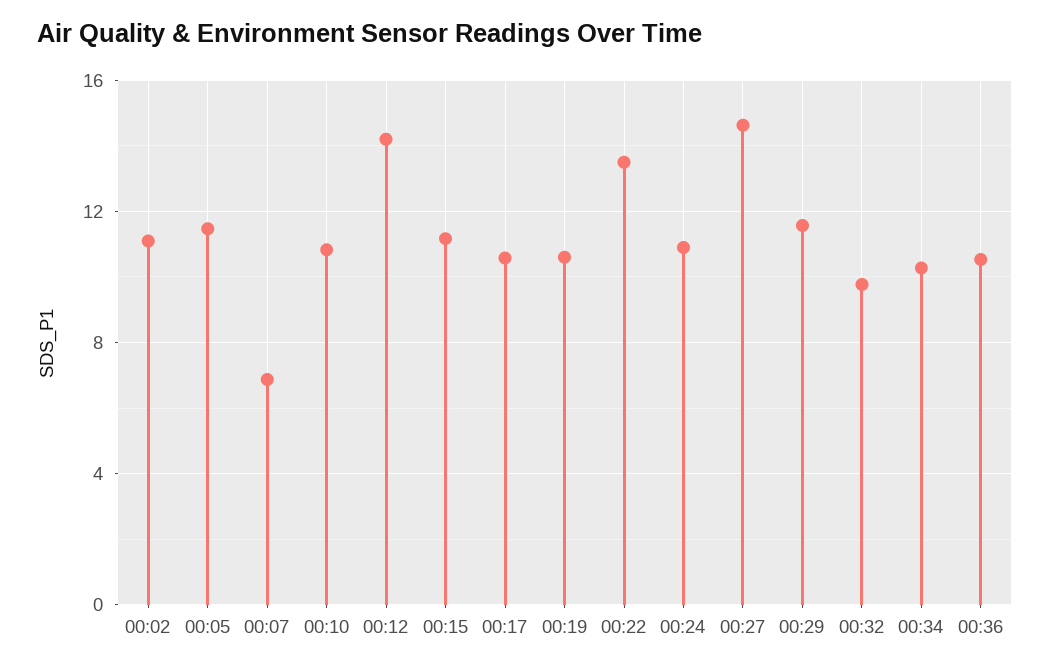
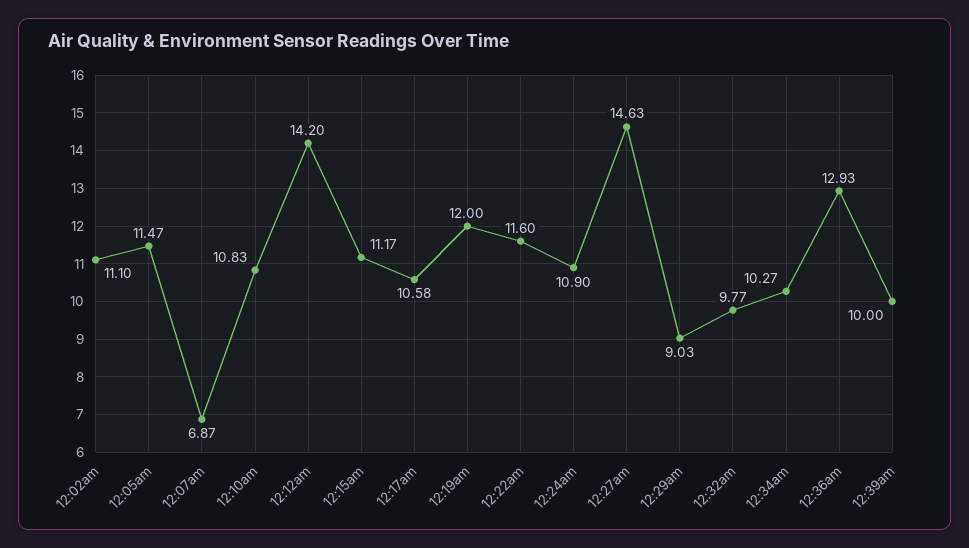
00:19: 10.5 -> 12
00:22: 13.5 -> 11.6
00:29: 11.5 -> 9.03
00:36: 10.5 -> 12.93
12:39am: none -> 10

